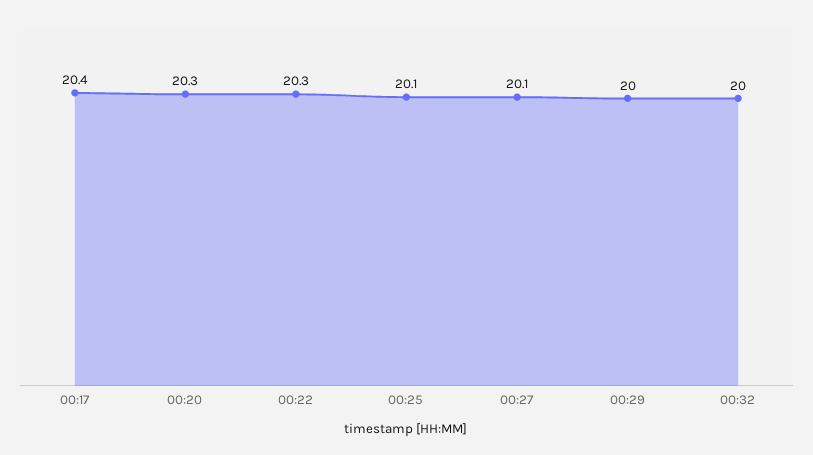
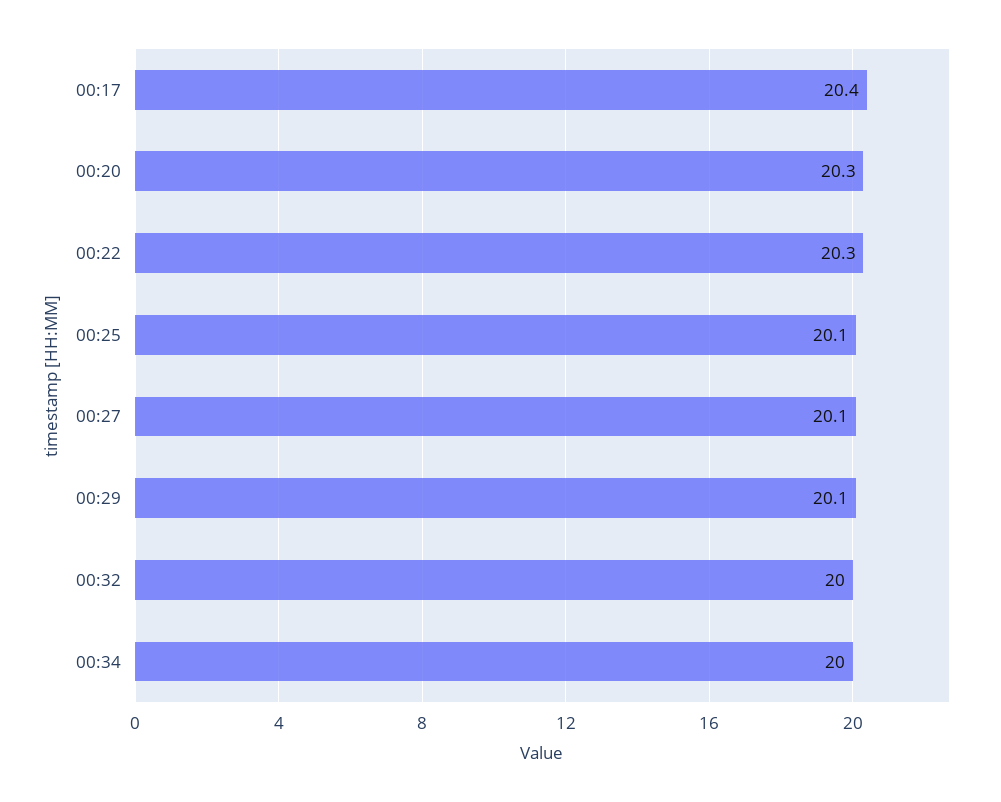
00:29: 20 -> 20.1
00:34: none -> 20

